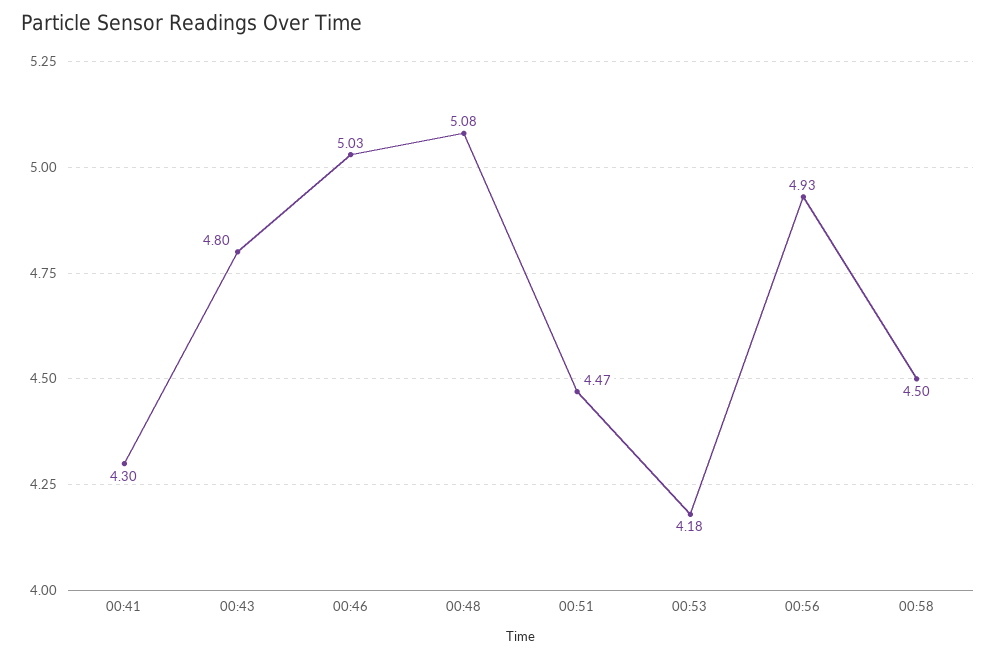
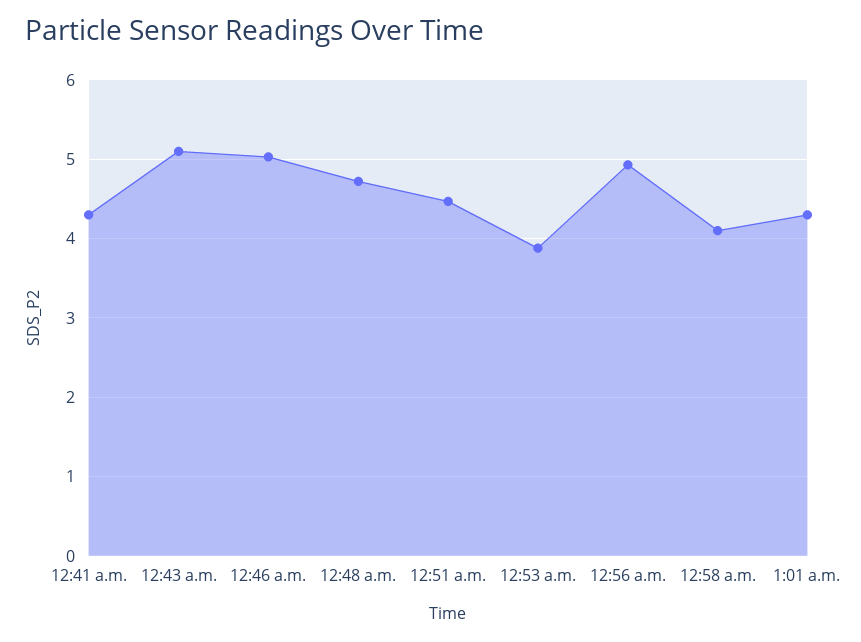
00:43: 4.8 -> 5.1
00:48: 5.08 -> 4.7
00:53: 4.18 -> 3.9
00:58: 4.5 -> 4.1
1:01 a.m.: none -> 4.3

